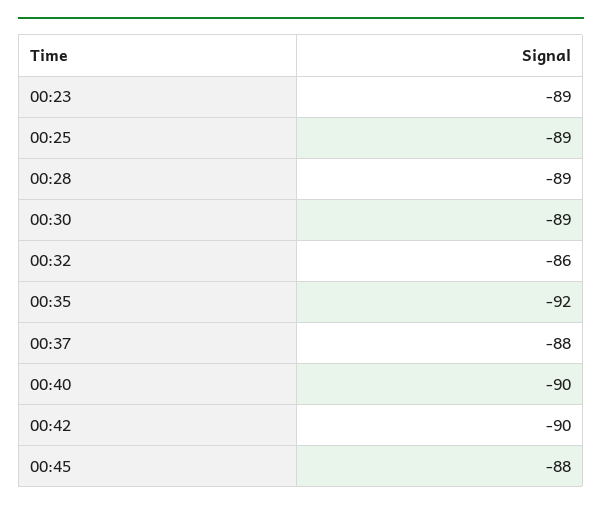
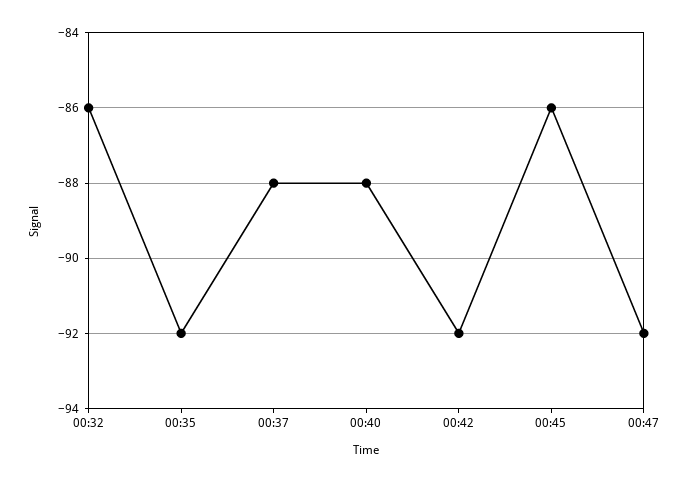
00:23: -89 -> none
00:25: -89 -> none
00:28: -89 -> none
00:30: -89 -> none
00:40: -90 -> -88
00:42: -90 -> -92
00:45: -88 -> -86
00:47: none -> -92

